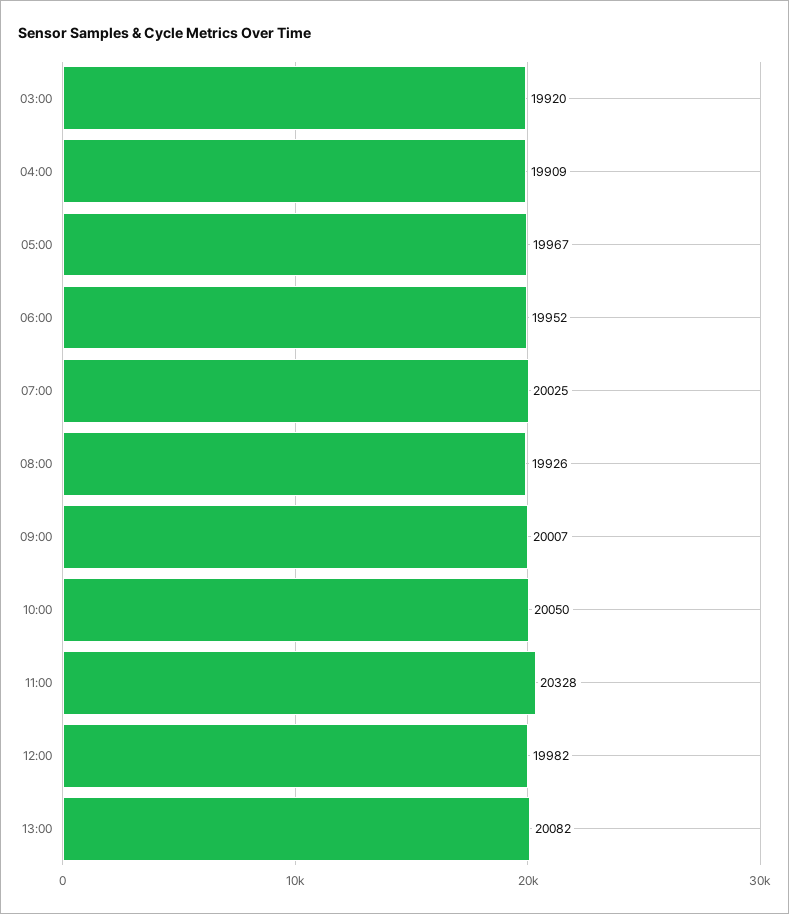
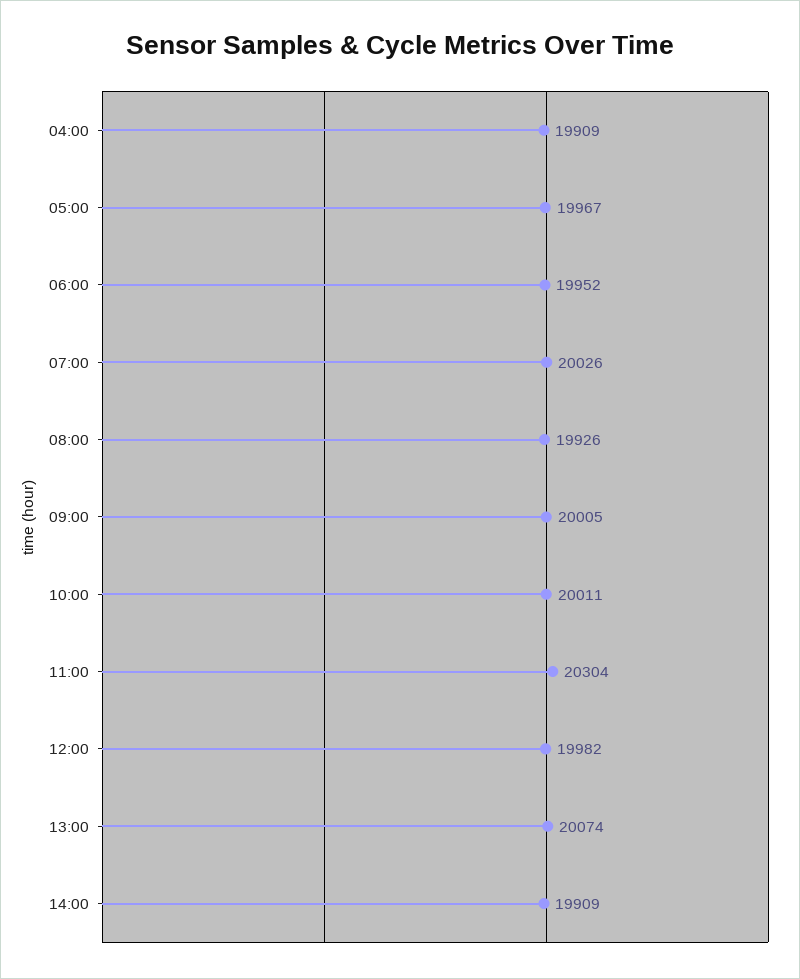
03:00: 19920 -> none
07:00: 20025 -> 20026
09:00: 20007 -> 20005
10:00: 20050 -> 20011
11:00: 20328 -> 20304
13:00: 20082 -> 20074
14:00: none -> 19909

